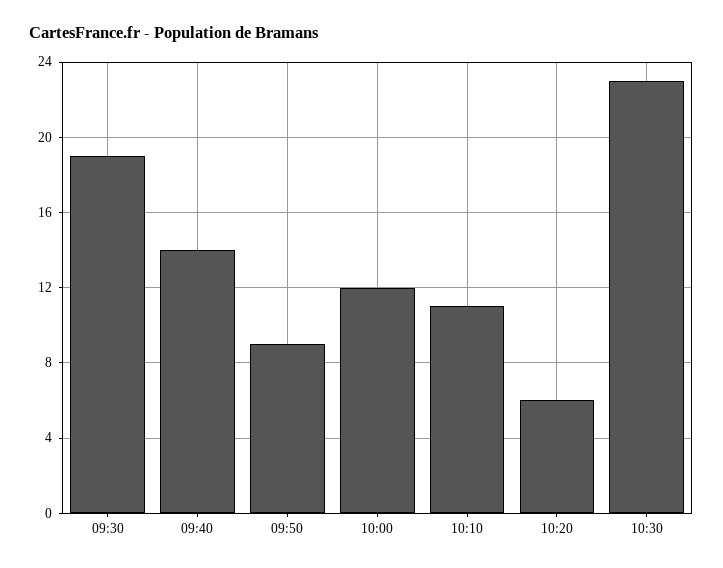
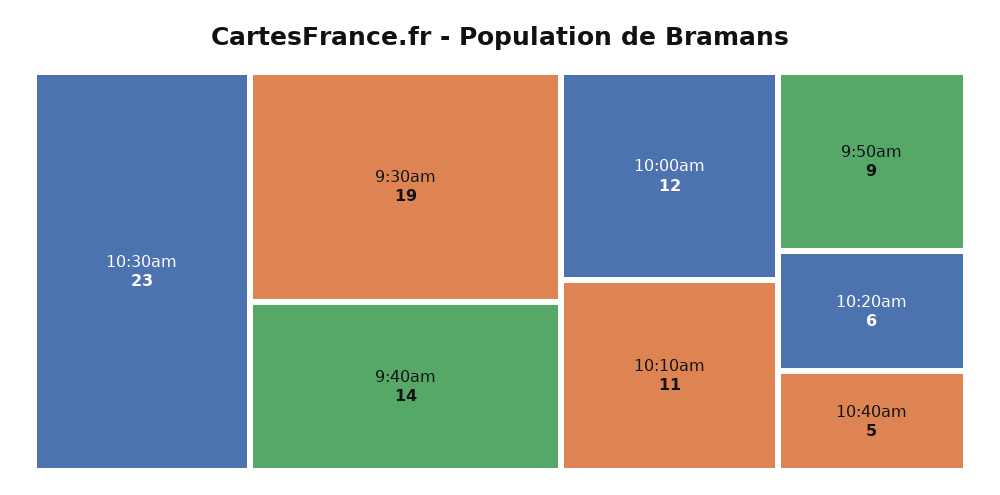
10:40am: none -> 5

